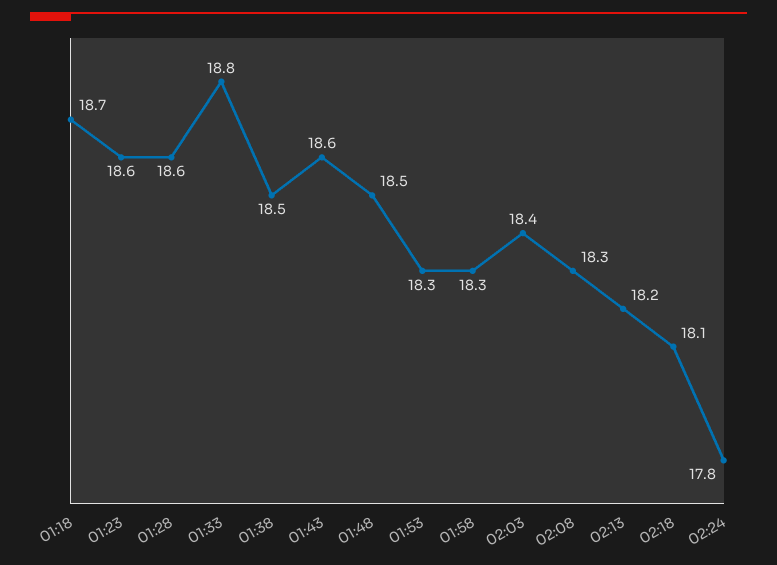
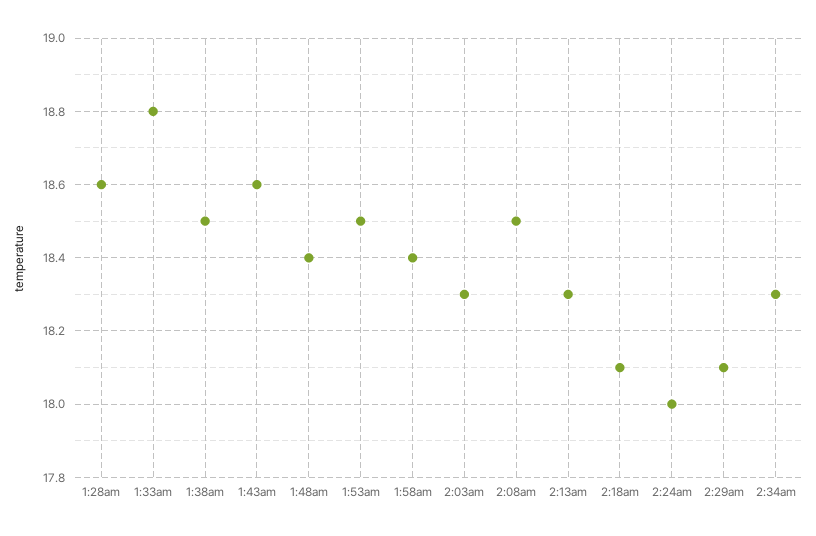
01:18: 18.7 -> none
01:23: 18.6 -> none
01:48: 18.5 -> 18.4
01:53: 18.3 -> 18.5
01:58: 18.3 -> 18.4
02:03: 18.4 -> 18.3
02:08: 18.3 -> 18.5
02:13: 18.2 -> 18.3
02:24: 17.8 -> 18
2:29am: none -> 18.1
2:34am: none -> 18.3

